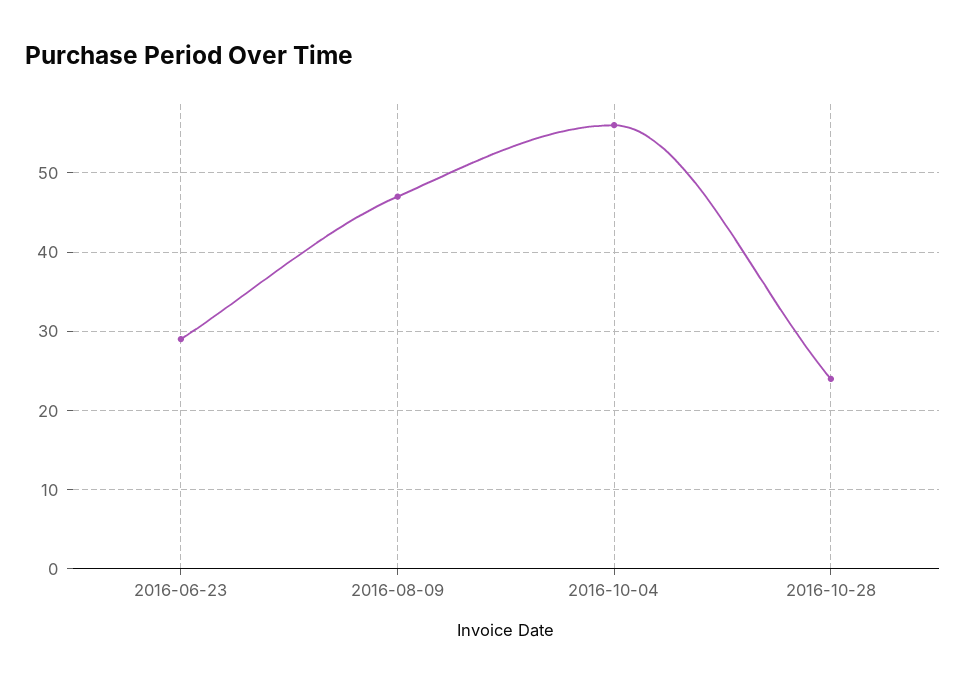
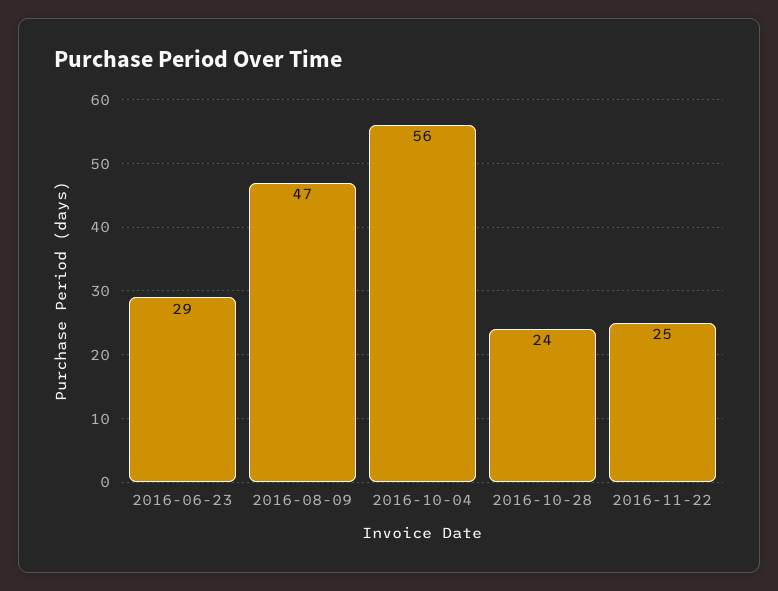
2016-11-22: none -> 25

